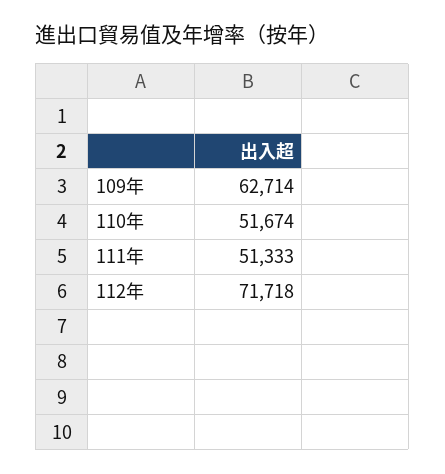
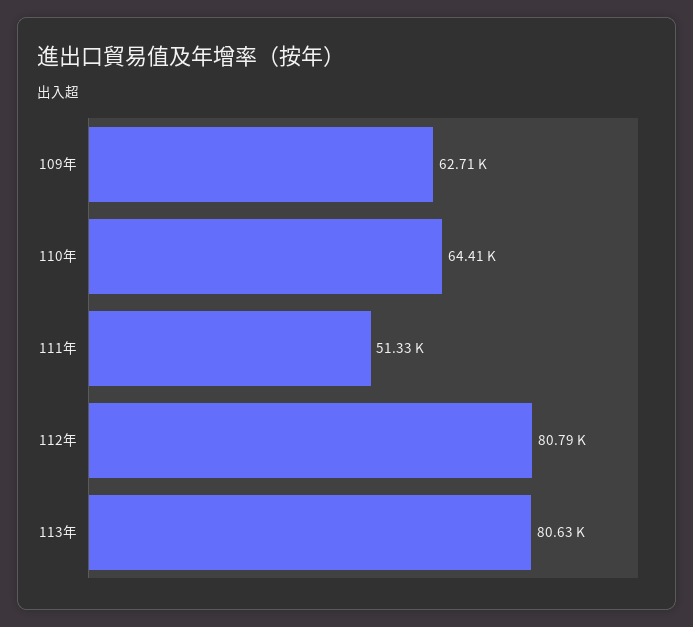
110年: 51674 -> 64410
112年: 71718 -> 80790
113年: none -> 80630

